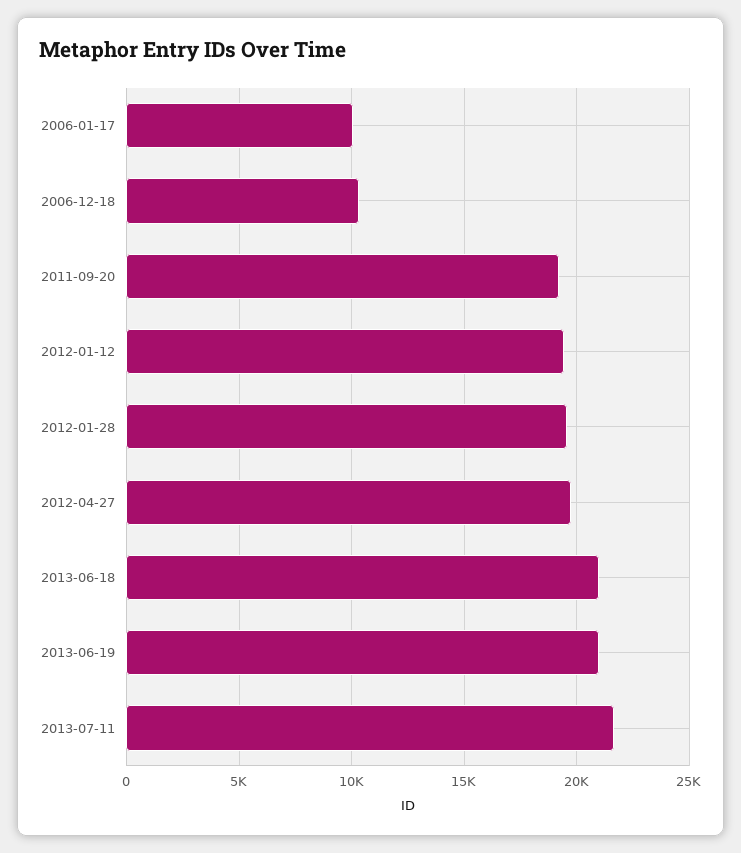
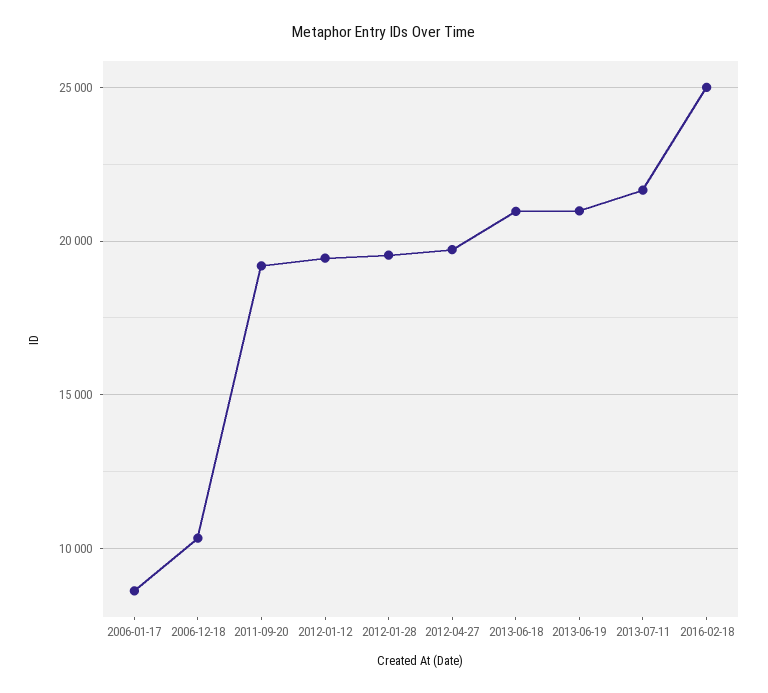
2006-01-17: 10000 -> 8500
2016-02-18: none -> 25000

